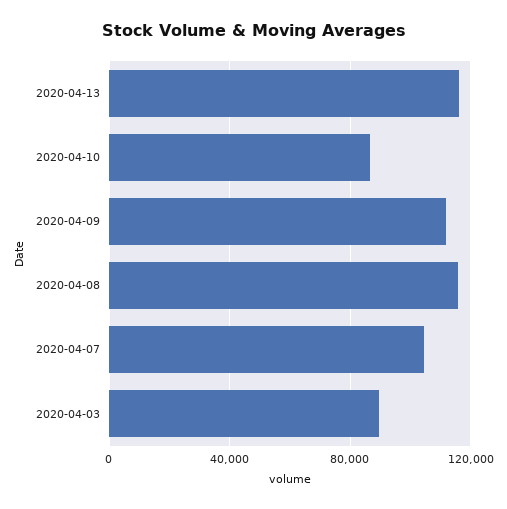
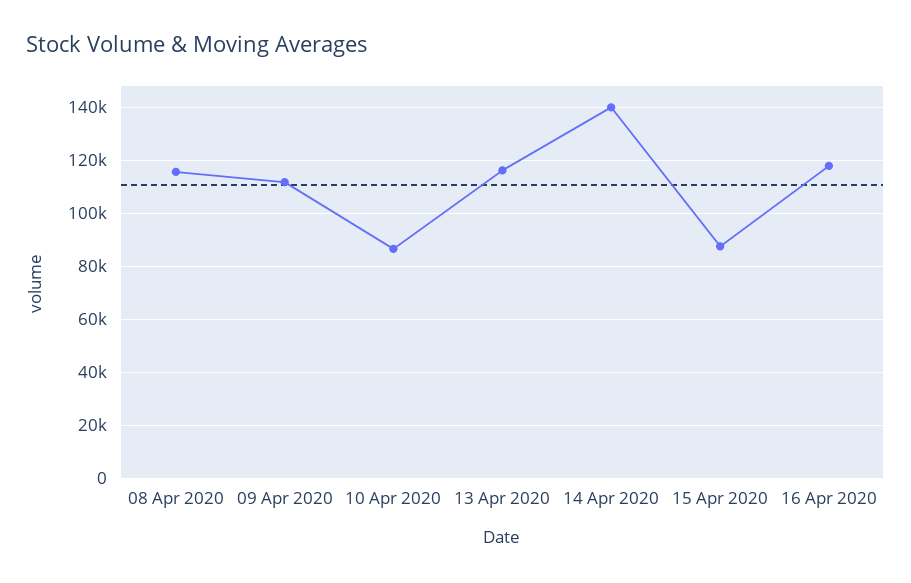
2020-04-07: 105000 -> none
2020-04-03: 90000 -> none
14 Apr 2020: none -> 140000
15 Apr 2020: none -> 87500
16 Apr 2020: none -> 117500

